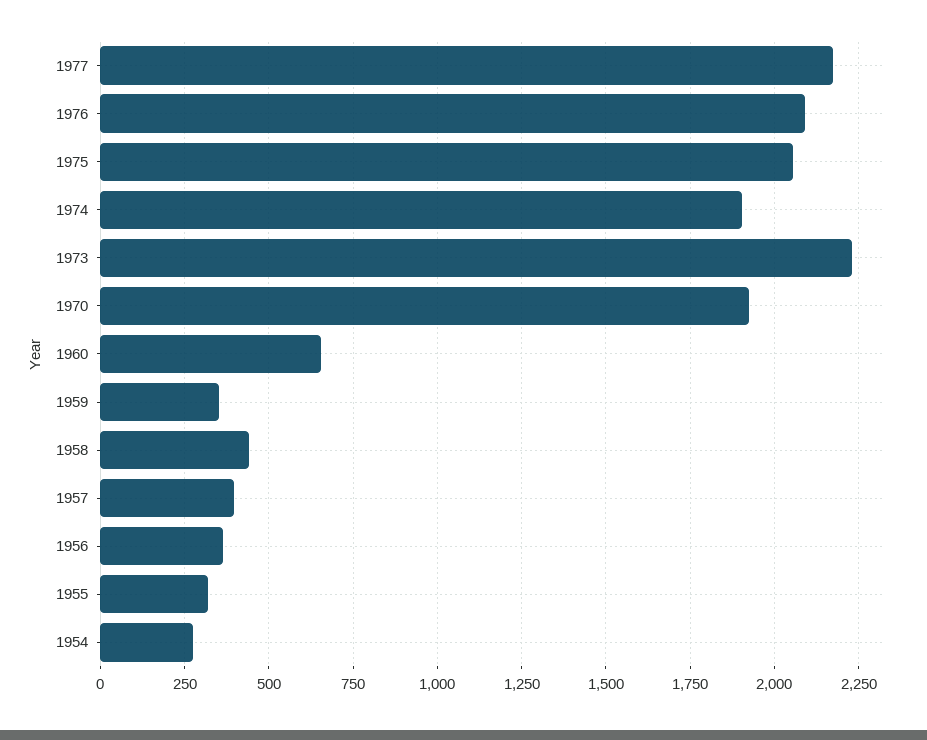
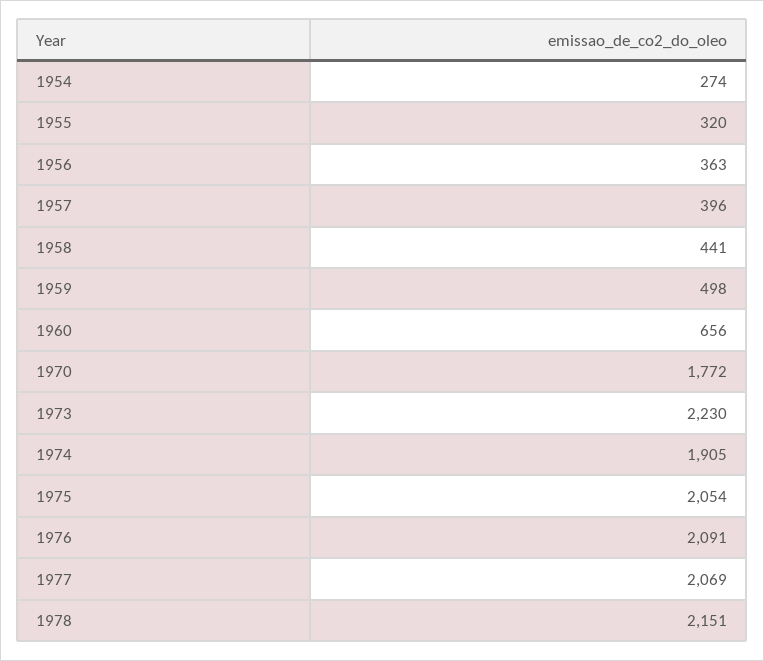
1977: 2175 -> 2069
1970: 1925 -> 1772
1959: 350 -> 498
1978: none -> 2151

